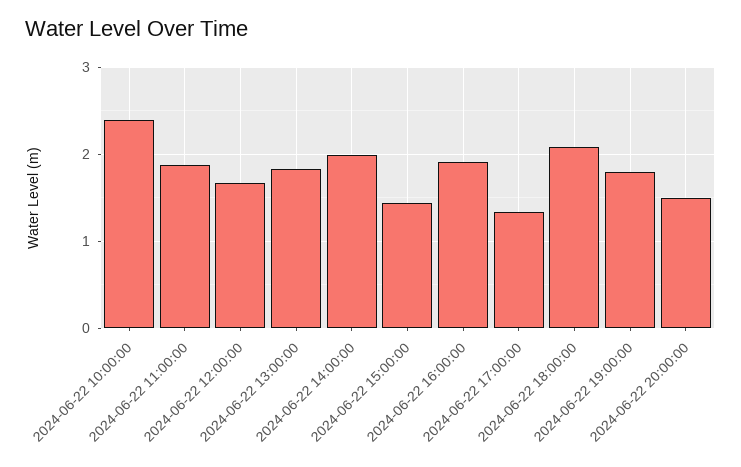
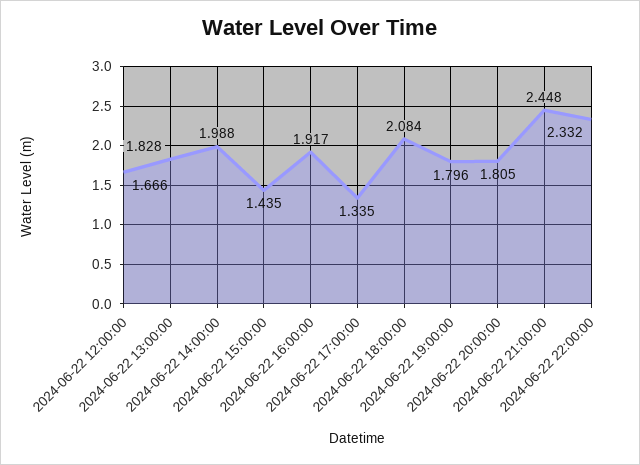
2024-06-22 10:00:00: 2.4 -> none
2024-06-22 11:00:00: 1.9 -> none
2024-06-22 20:00:00: 1.5 -> 1.805
2024-06-22 21:00:00: none -> 2.448
2024-06-22 22:00:00: none -> 2.332

